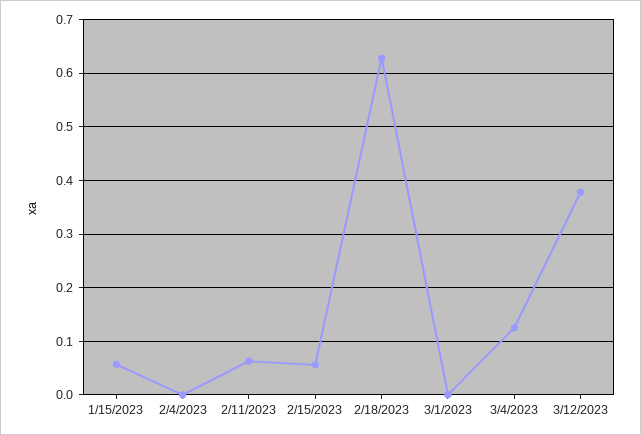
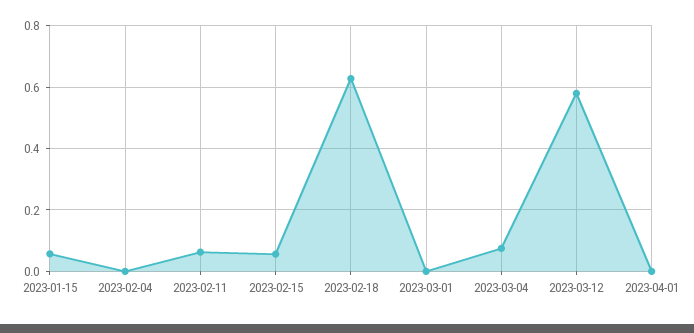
3/4/2023: 0.12 -> 0.08
3/12/2023: 0.38 -> 0.58
2023-04-01: none -> 0

